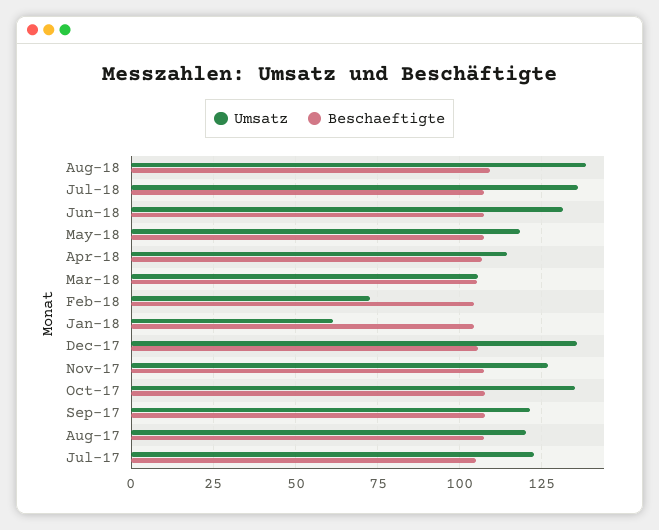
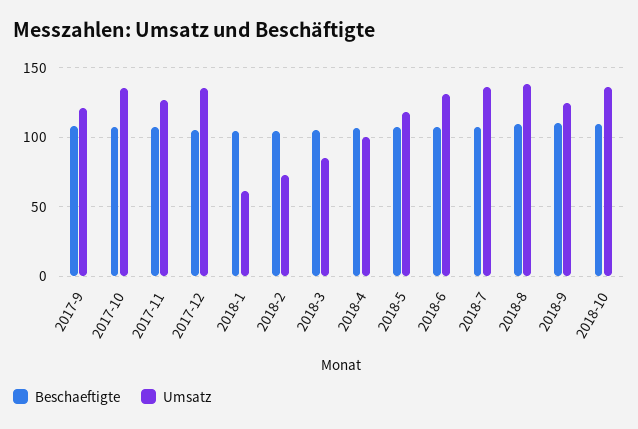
Umsatz, Apr-18: 115 -> 100
Umsatz, Mar-18: 105 -> 85
Umsatz, Aug-17: 120 -> none
Beschaeftigte, Aug-17: 107.5 -> none
Umsatz, Jul-17: 122.5 -> none
Beschaeftigte, Jul-17: 105 -> none
Beschaeftigte, 2018-9: none -> 110
Umsatz, 2018-9: none -> 125
Beschaeftigte, 2018-10: none -> 110
Umsatz, 2018-10: none -> 135

